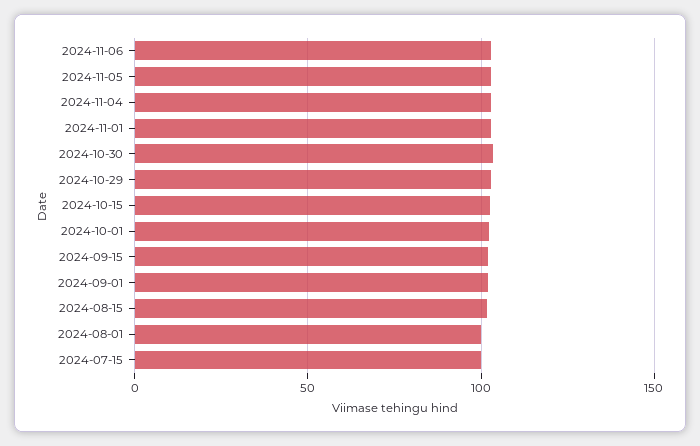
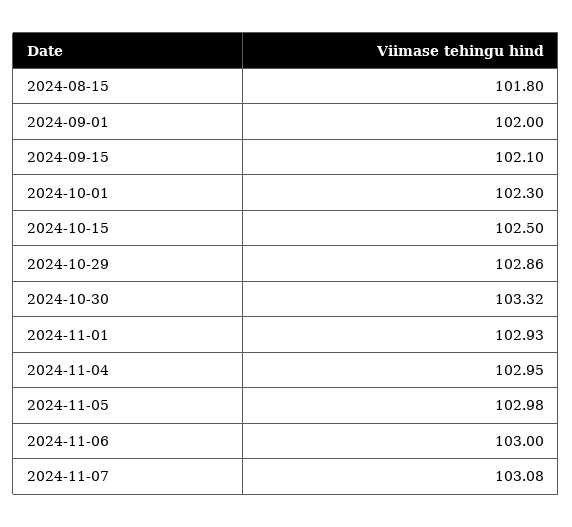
2024-08-01: 100 -> none
2024-07-15: 100 -> none
2024-11-07: none -> 103.08

